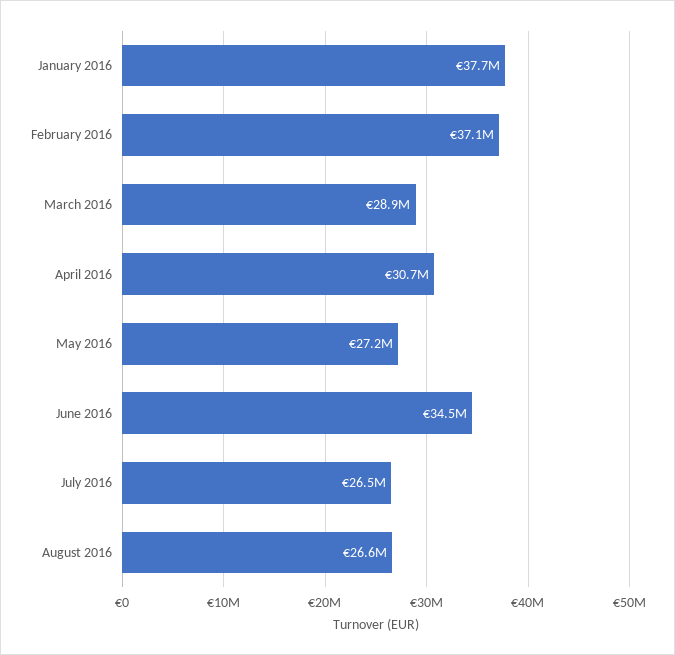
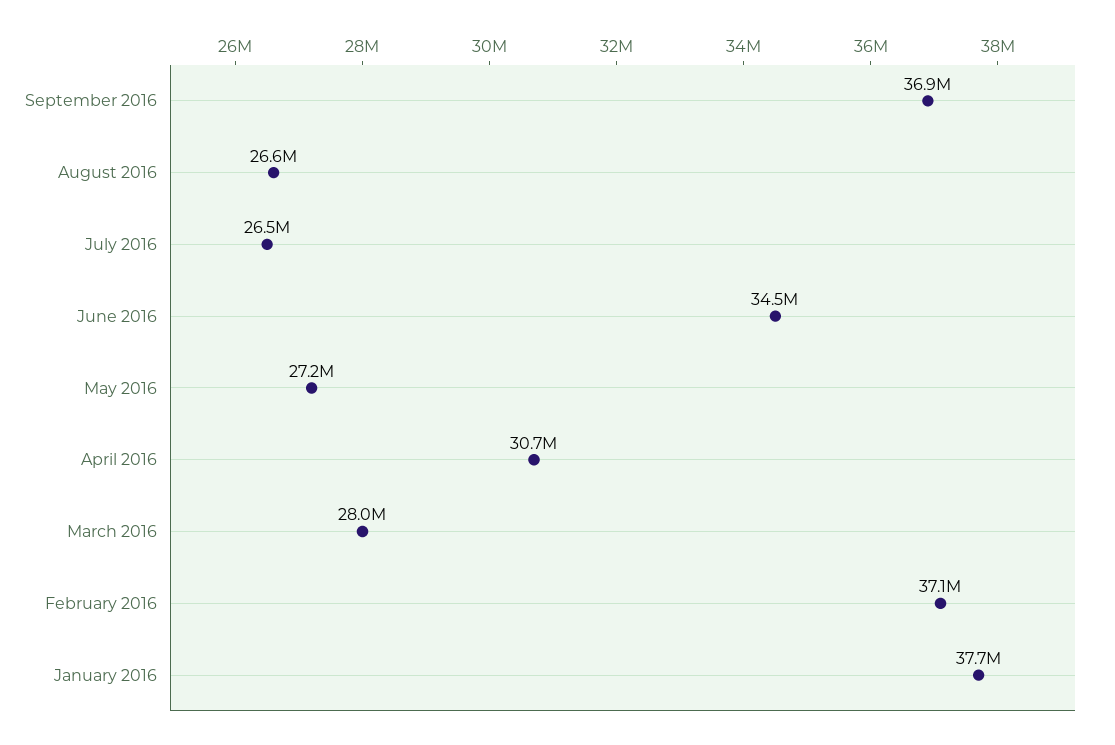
March 2016: 28900000 -> 28000000
September 2016: none -> 36900000

